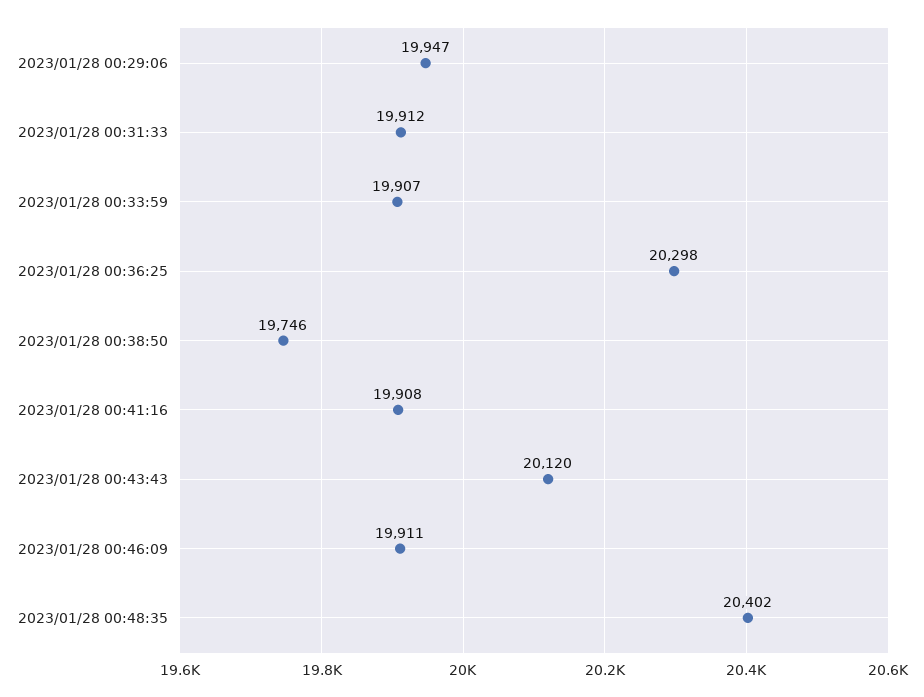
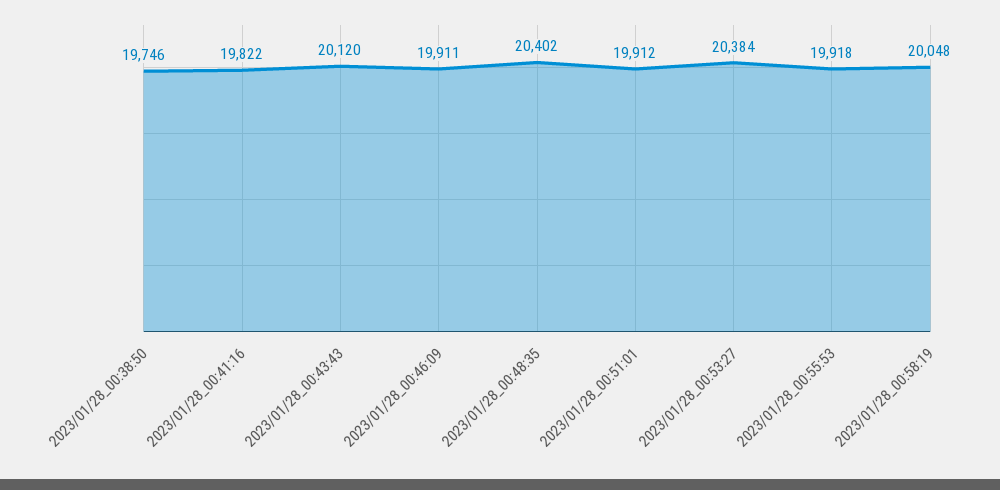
2023/01/28 00:29:06: 19947 -> none
2023/01/28 00:31:33: 19912 -> none
2023/01/28 00:33:59: 19907 -> none
2023/01/28 00:36:25: 20298 -> none
2023/01/28 00:41:16: 19908 -> 19822
2023/01/28_00:51:01: none -> 19912
2023/01/28_00:53:27: none -> 20384
2023/01/28_00:55:53: none -> 19918
2023/01/28_00:58:19: none -> 20048

